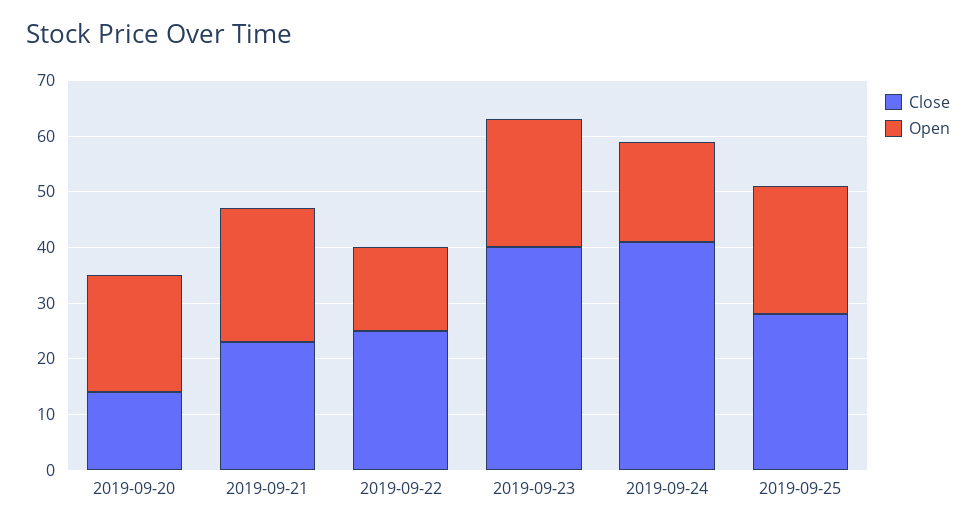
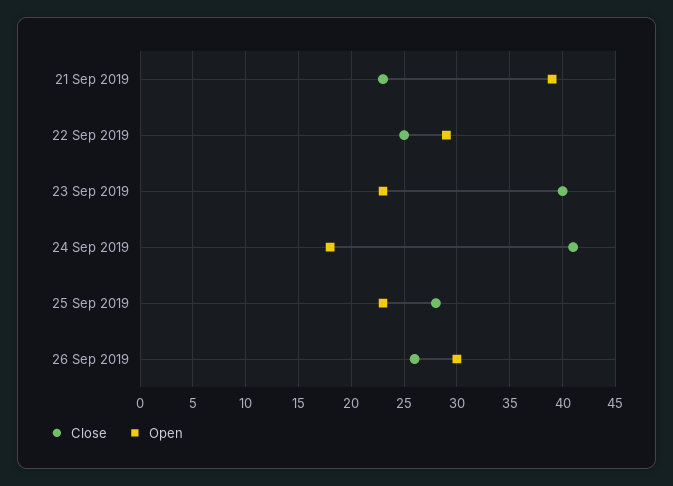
Close, 2019-09-20: 15 -> none
Open, 2019-09-20: 20 -> none
Open, 2019-09-21: 25 -> 39
Open, 2019-09-22: 15 -> 29
Close, 26 Sep 2019: none -> 26
Open, 26 Sep 2019: none -> 30

